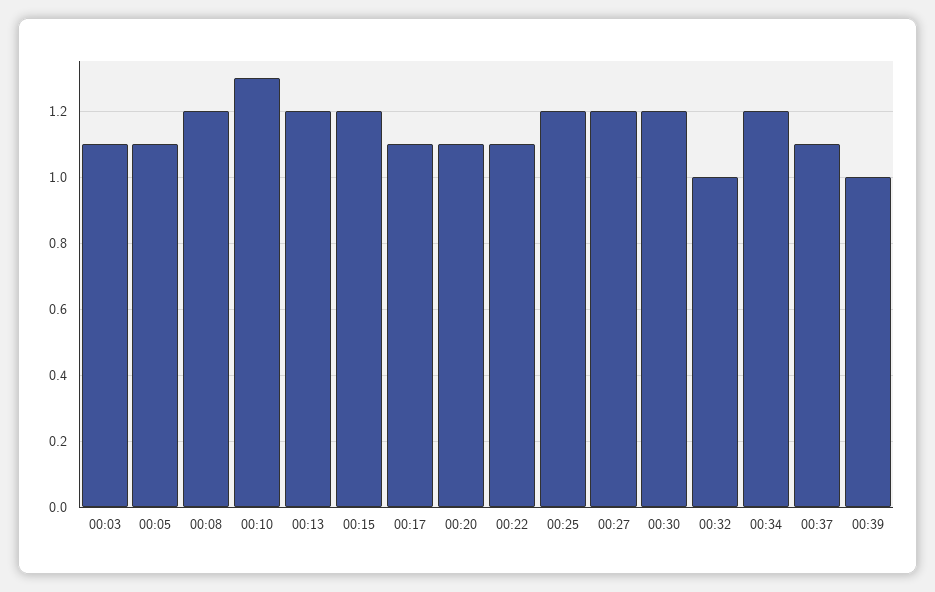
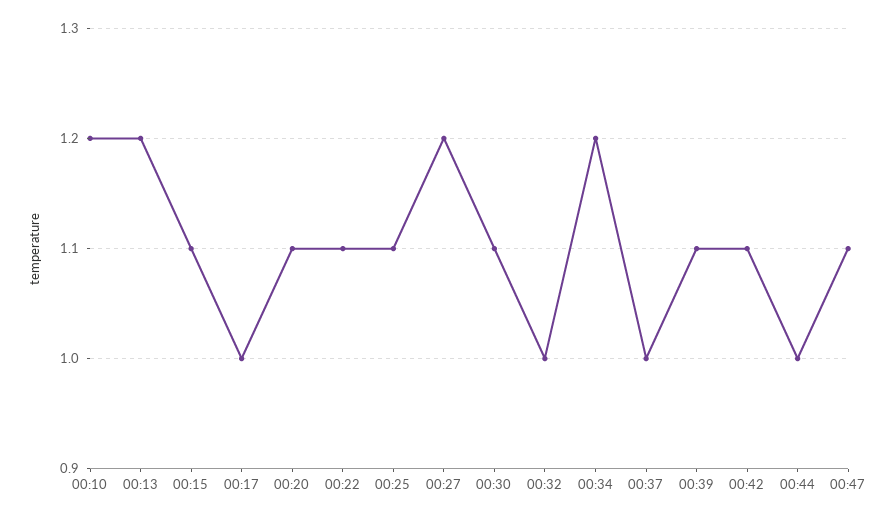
00:03: 1.1 -> none
00:05: 1.1 -> none
00:08: 1.2 -> none
00:10: 1.3 -> 1.2
00:15: 1.2 -> 1.1
00:17: 1.1 -> 1
00:25: 1.2 -> 1.1
00:30: 1.2 -> 1.1
00:37: 1.1 -> 1
00:39: 1 -> 1.1
00:42: none -> 1.1
00:44: none -> 1
00:47: none -> 1.1

